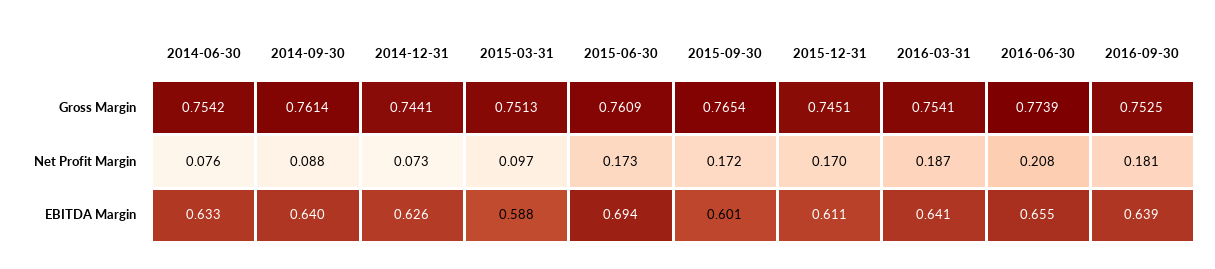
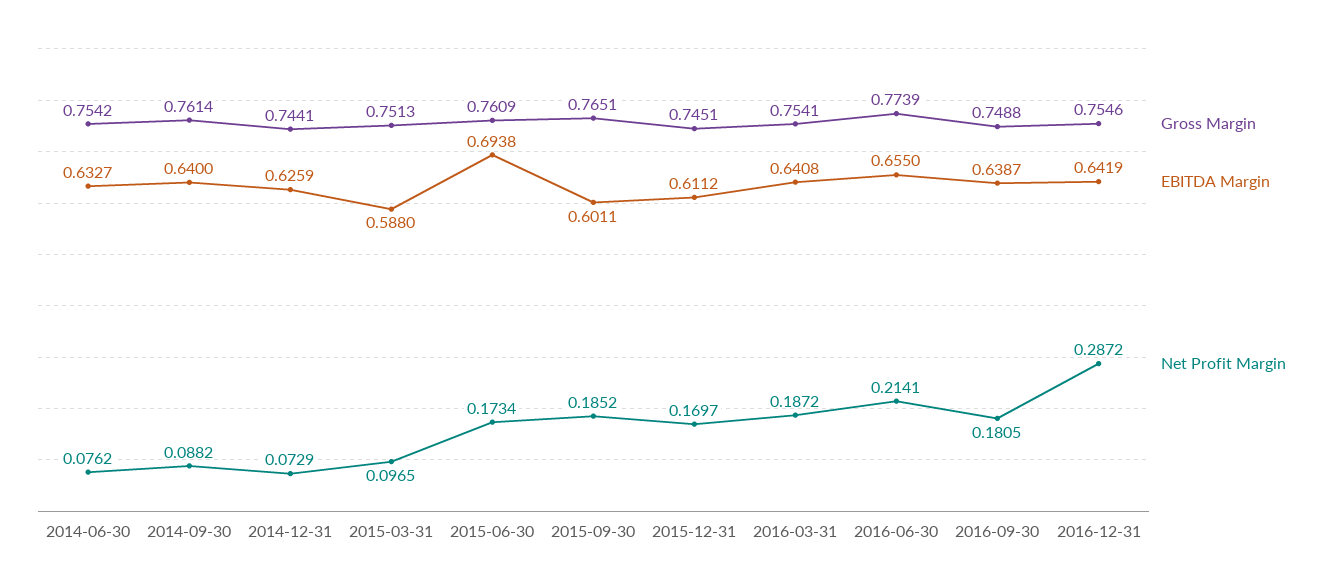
Gross Margin, 2015-09-30: 0.7654 -> 0.7651
Gross Margin, 2016-09-30: 0.7525 -> 0.7488
Net Profit Margin, 2015-09-30: 0.172 -> 0.1852
Net Profit Margin, 2016-06-30: 0.208 -> 0.2141
Gross Margin, 2016-12-31: none -> 0.7546
EBITDA Margin, 2016-12-31: none -> 0.6419
Net Profit Margin, 2016-12-31: none -> 0.2872

